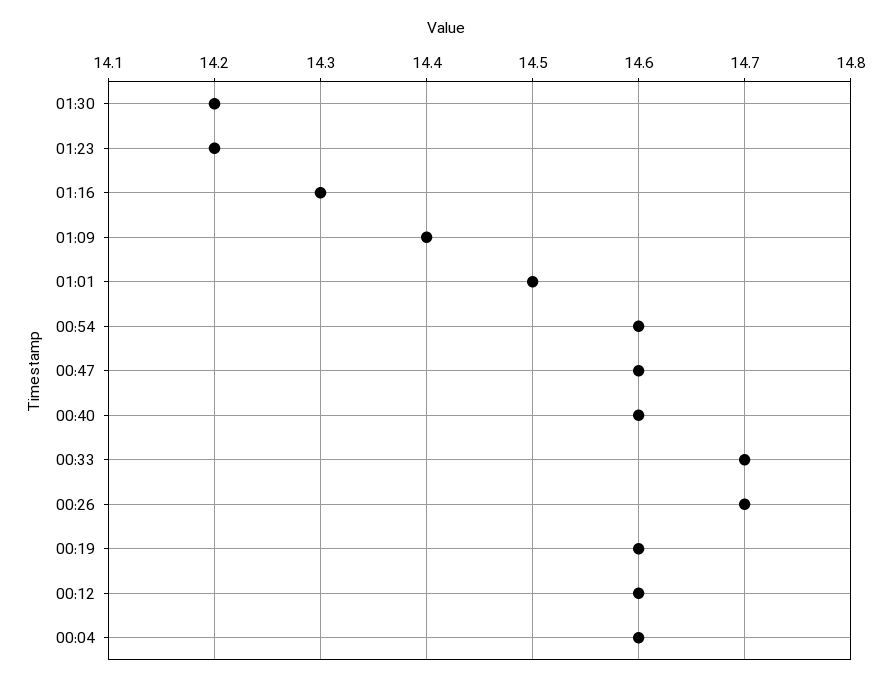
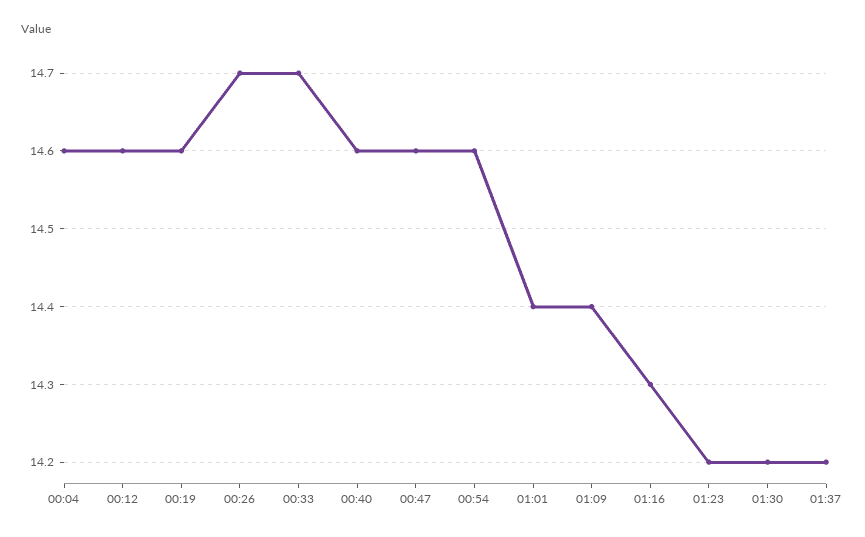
01:01: 14.5 -> 14.4
01:37: none -> 14.2

